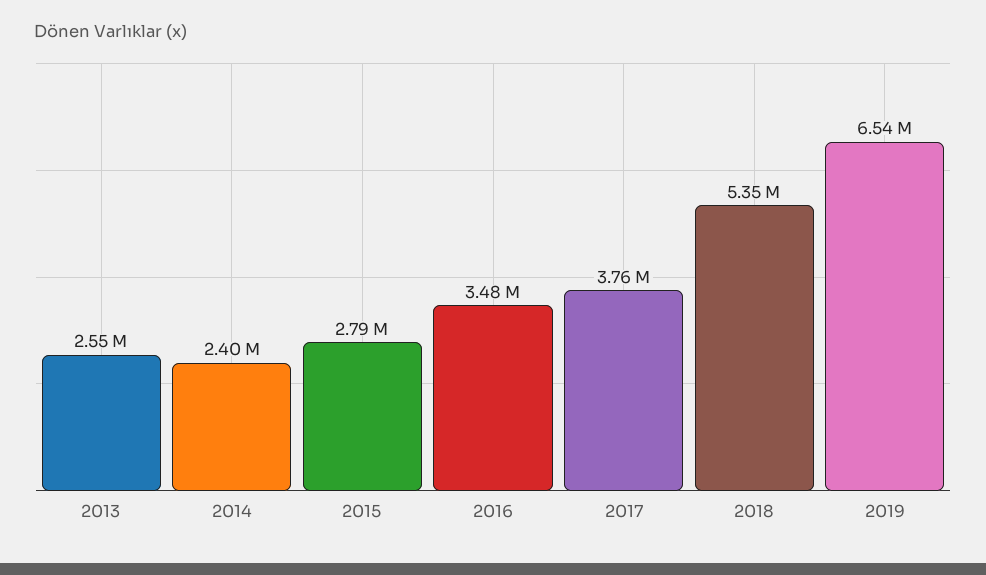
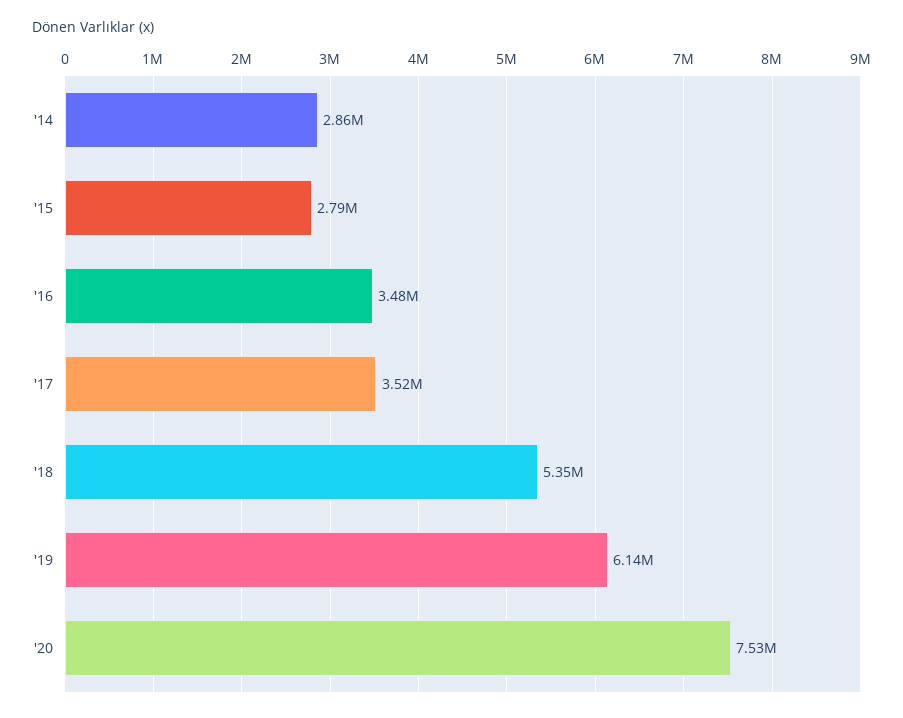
2013: 2550000 -> none
2014: 2400000 -> 2860000
2017: 3760000 -> 3520000
2019: 6540000 -> 6140000
'20: none -> 7530000

